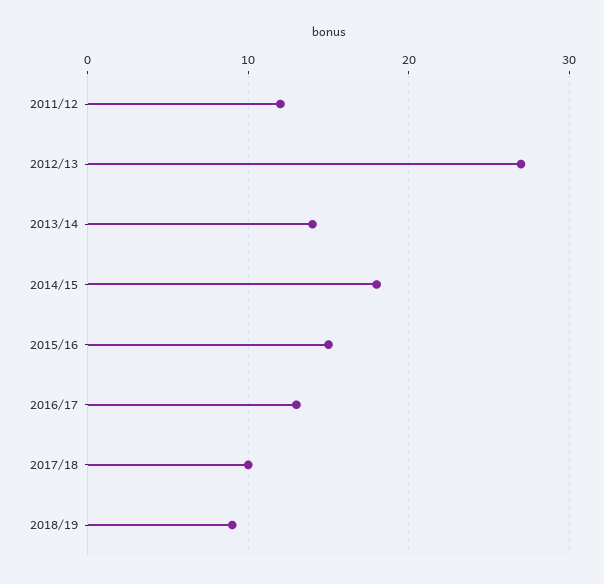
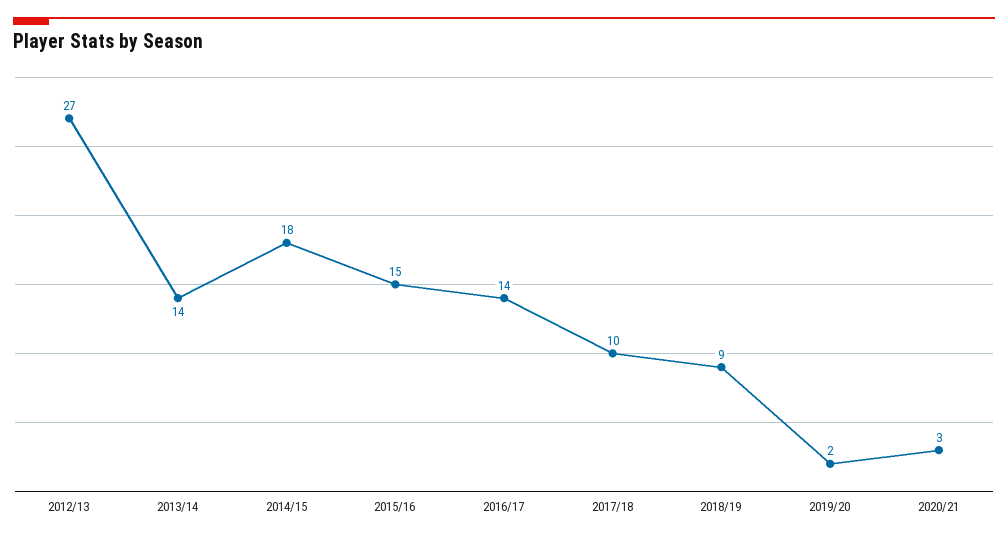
2011/12: 12 -> none
2016/17: 13 -> 14
2019/20: none -> 2
2020/21: none -> 3

